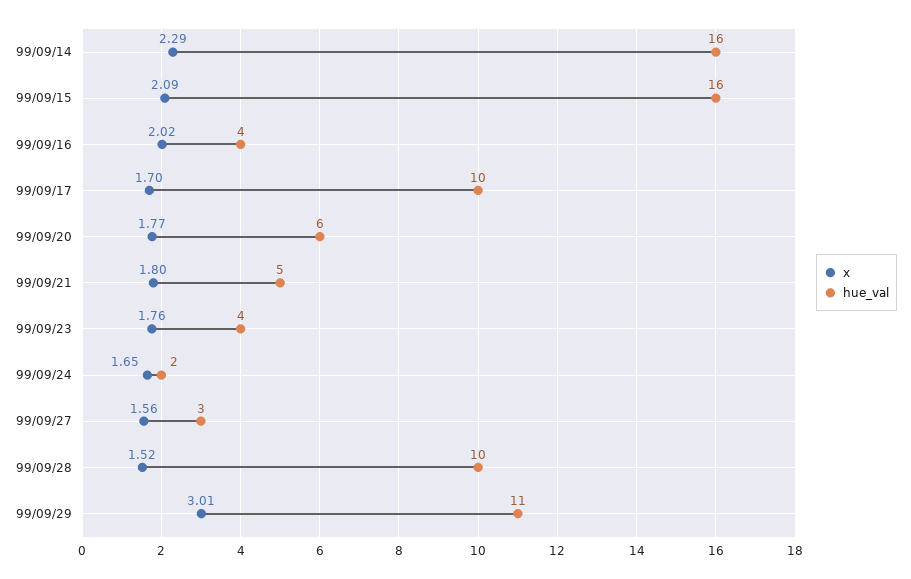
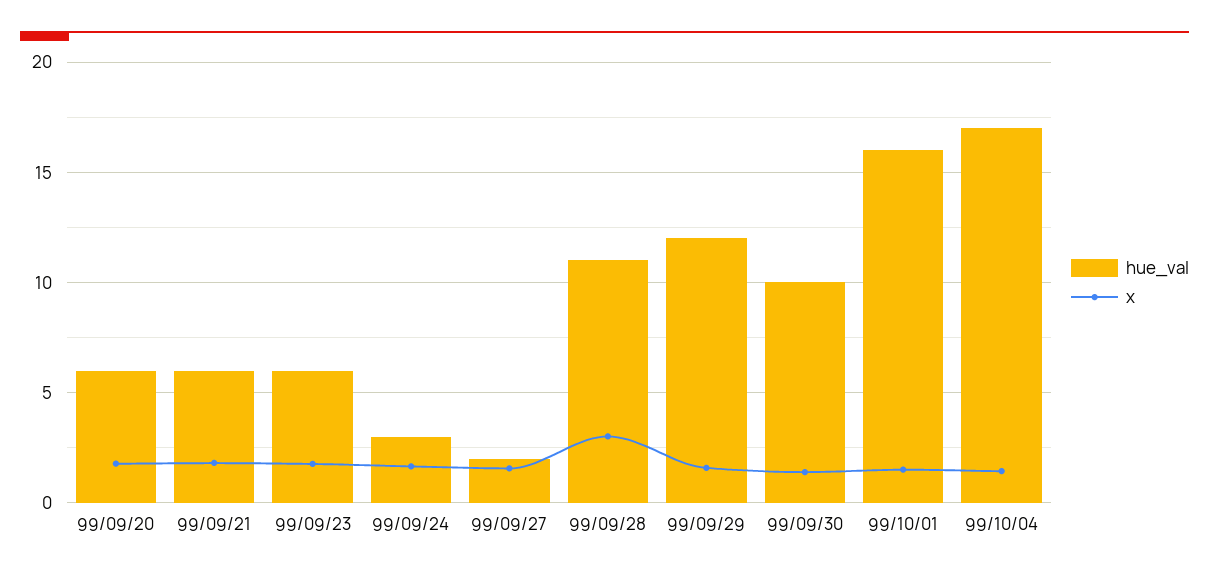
x, 99/09/14: 2.29 -> none
hue_val, 99/09/14: 16 -> none
x, 99/09/15: 2.09 -> none
hue_val, 99/09/15: 16 -> none
x, 99/09/16: 2.02 -> none
hue_val, 99/09/16: 4 -> none
x, 99/09/17: 1.7 -> none
hue_val, 99/09/17: 10 -> none
hue_val, 99/09/21: 5 -> 6
hue_val, 99/09/23: 4 -> 6
hue_val, 99/09/24: 2 -> 3
hue_val, 99/09/27: 3 -> 2
x, 99/09/28: 1.52 -> 3
hue_val, 99/09/28: 10 -> 11
x, 99/09/29: 3.01 -> 1.5
hue_val, 99/09/29: 11 -> 12
hue_val, 99/09/30: none -> 10
x, 99/09/30: none -> 1.5
hue_val, 99/10/01: none -> 16
x, 99/10/01: none -> 1.5
hue_val, 99/10/04: none -> 17
x, 99/10/04: none -> 1.5

